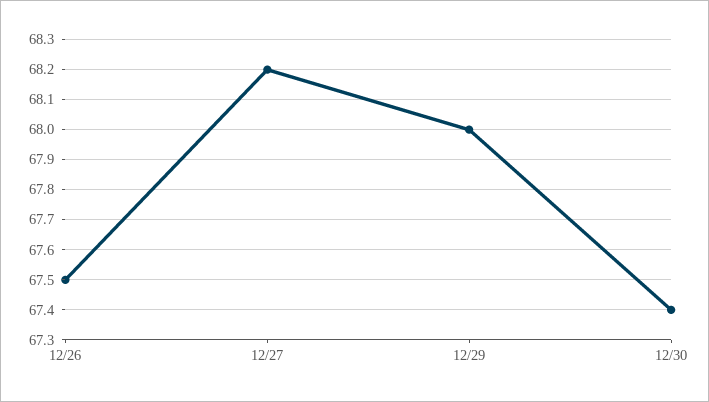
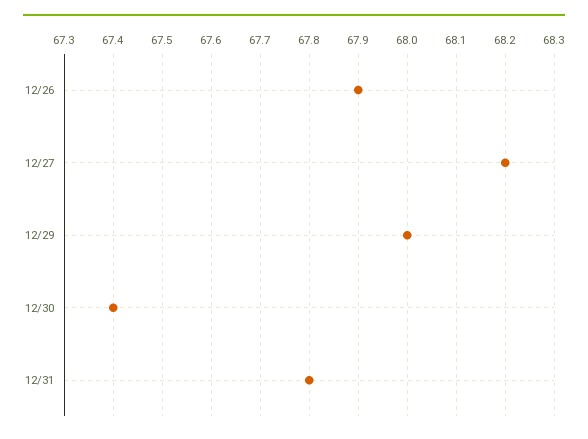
12/26: 67.5 -> 67.9
12/31: none -> 67.8

